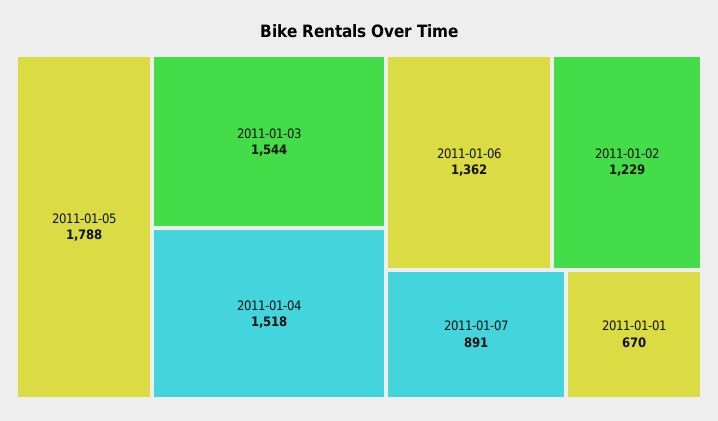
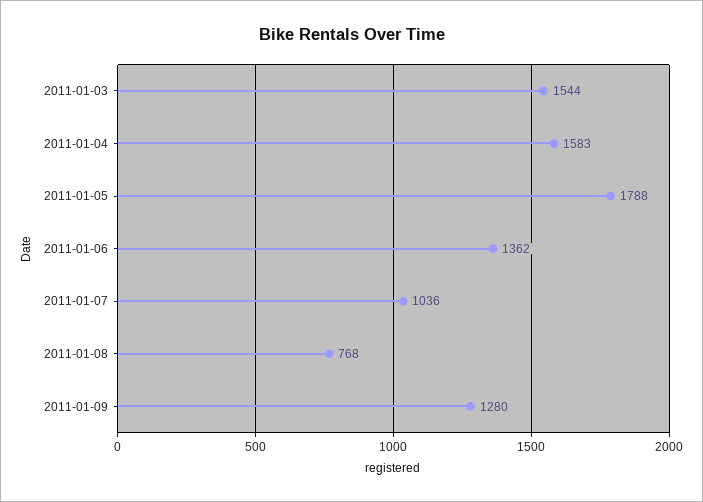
2011-01-04: 1518 -> 1583
2011-01-02: 1229 -> none
2011-01-07: 891 -> 1036
2011-01-01: 670 -> none
2011-01-08: none -> 768
2011-01-09: none -> 1280

